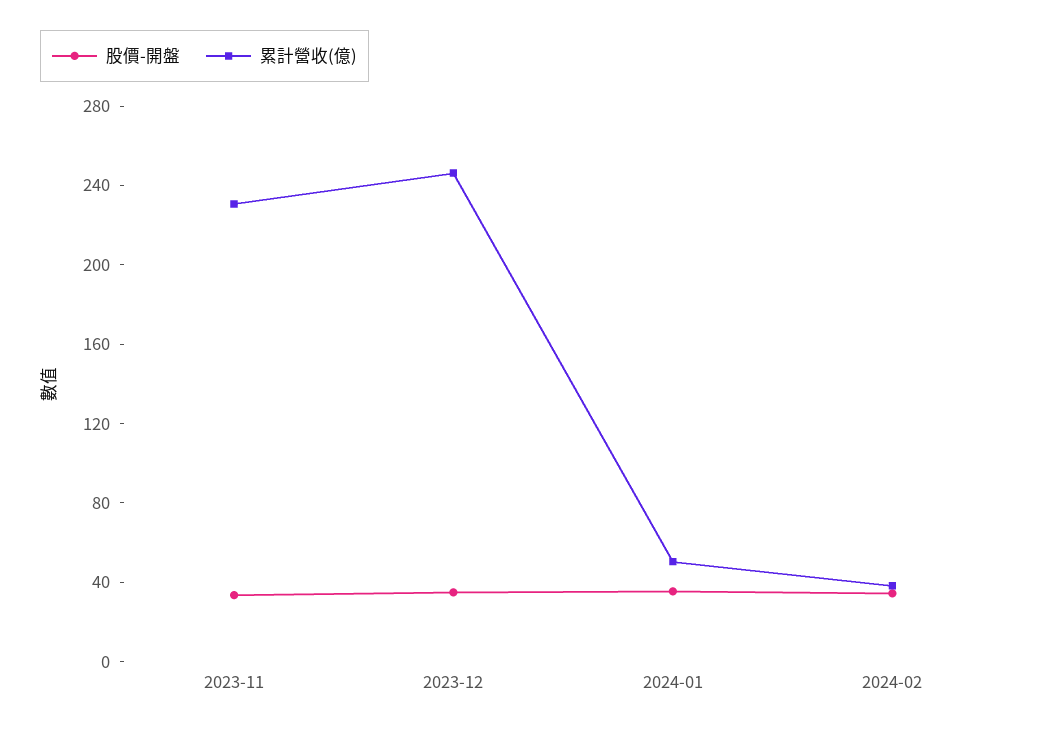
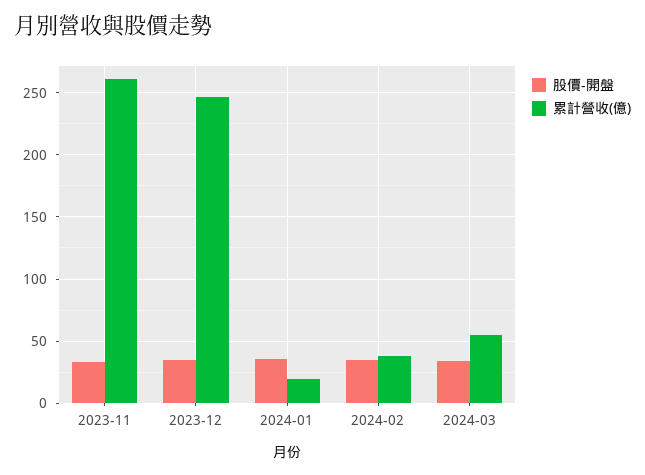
累計營收(億), 2023-11: 230 -> 260
累計營收(億), 2024-01: 50 -> 20
股價-開盤, 2024-03: none -> 35
累計營收(億), 2024-03: none -> 55

